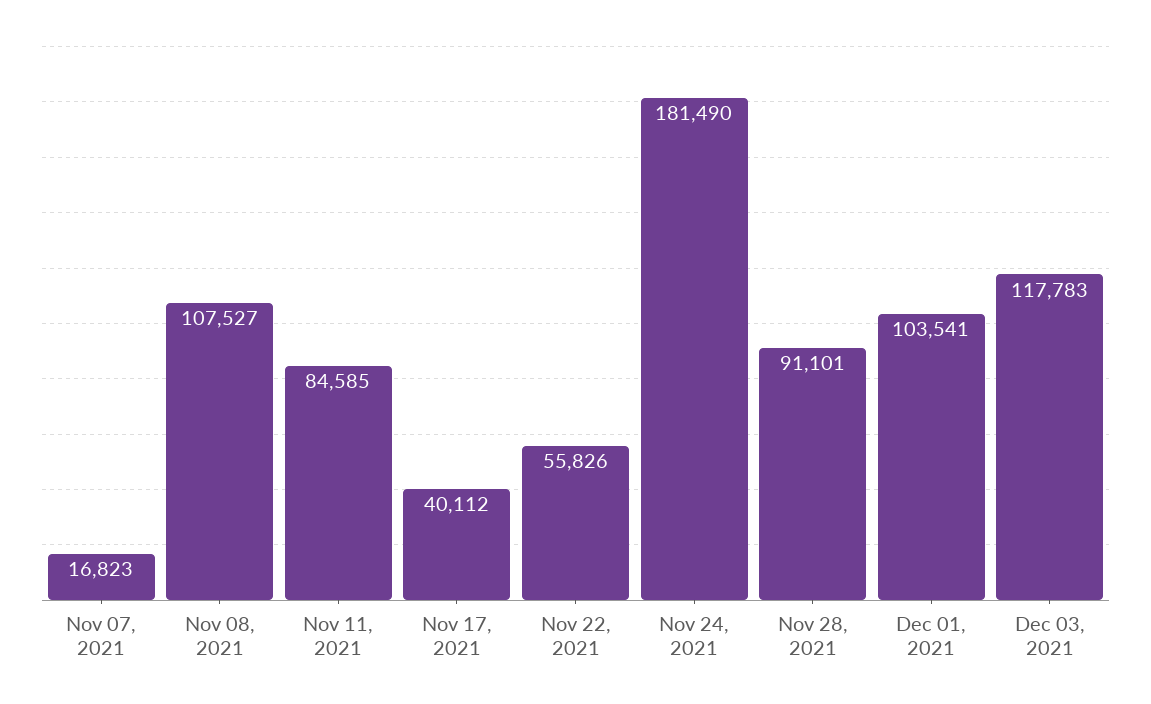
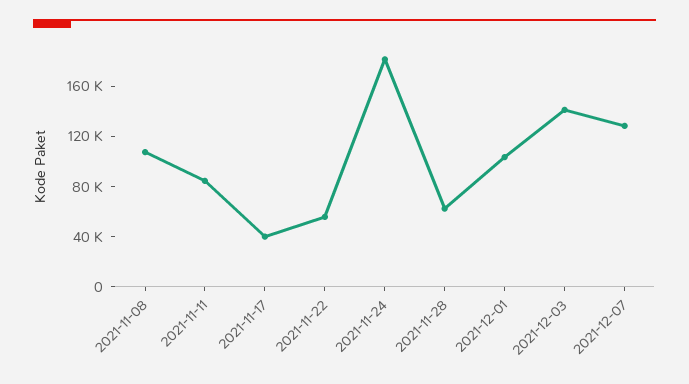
Nov 07, 2021: 16823 -> none
Nov 28, 2021: 91101 -> 60000
Dec 03, 2021: 117783 -> 140000
2021-12-07: none -> 130000

